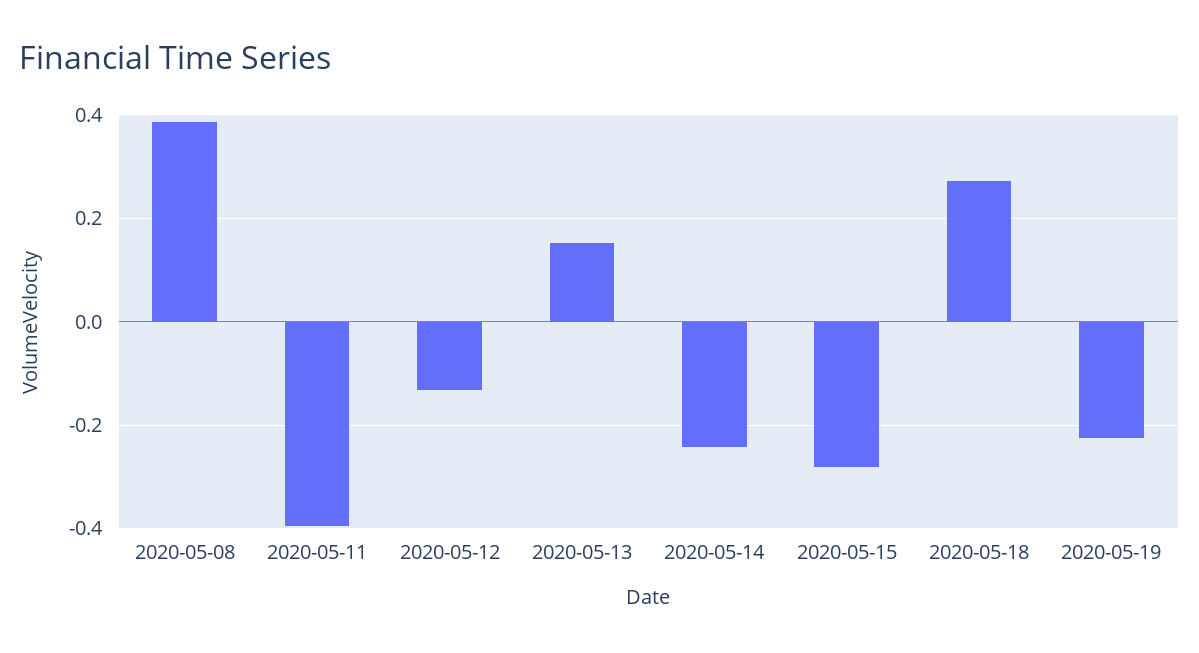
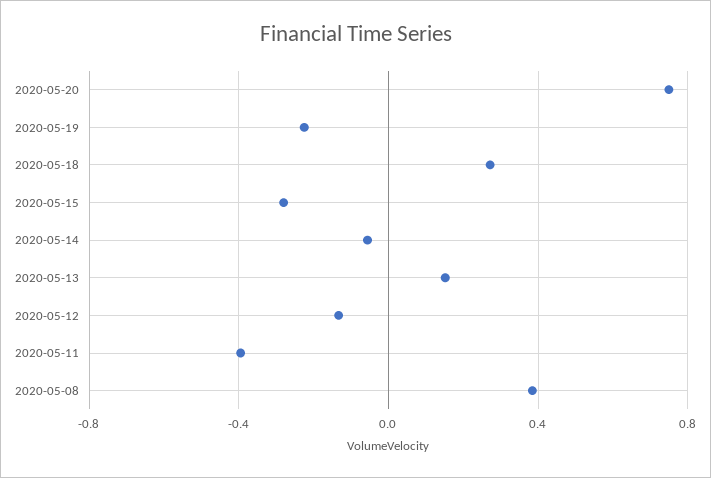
2020-05-14: -0.24 -> -0.05
2020-05-20: none -> 0.75

